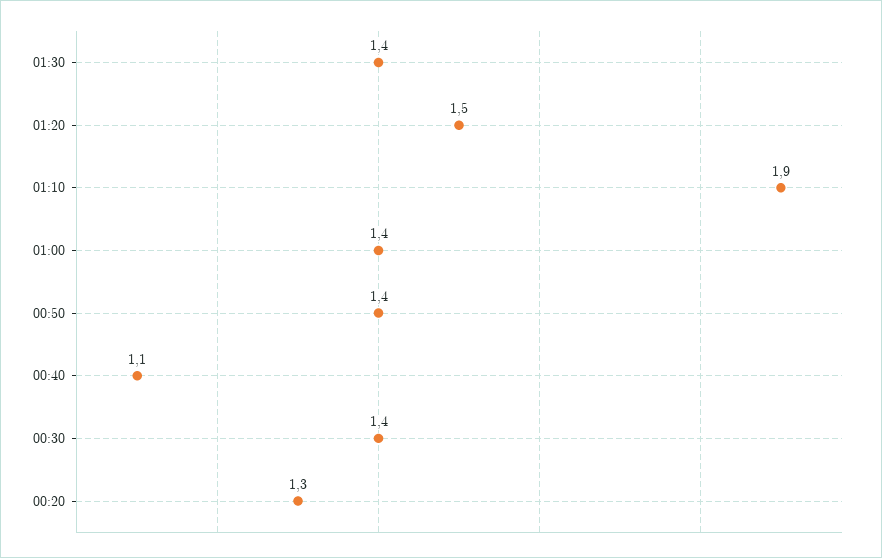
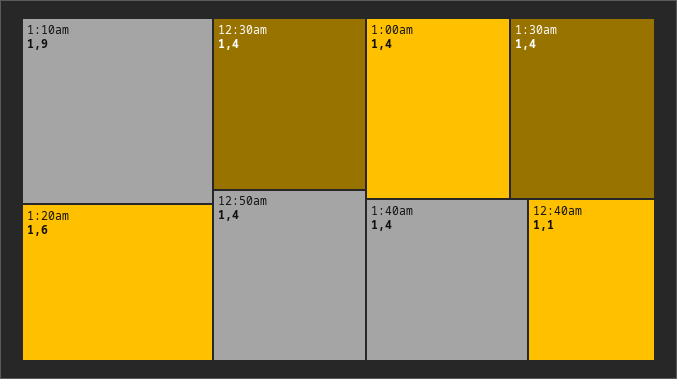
01:20: 1.5 -> 1.6
00:20: 1.3 -> none
1:40am: none -> 1.4

